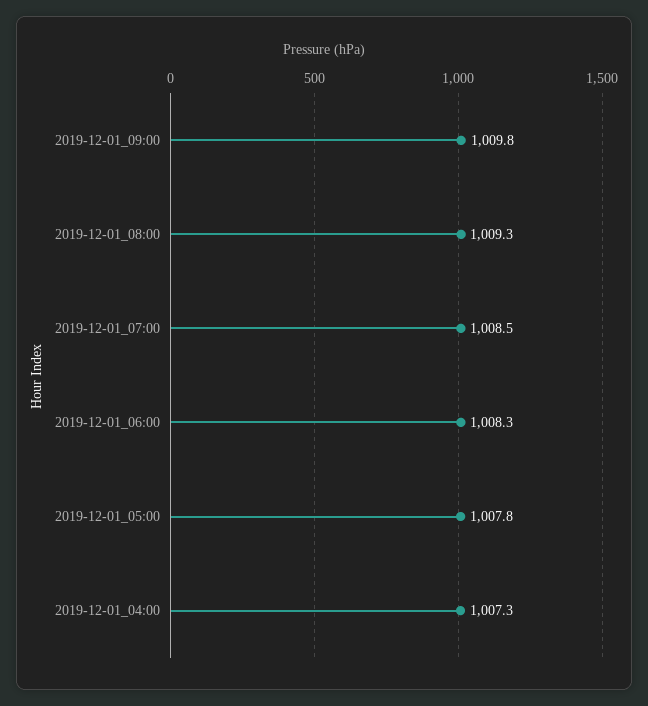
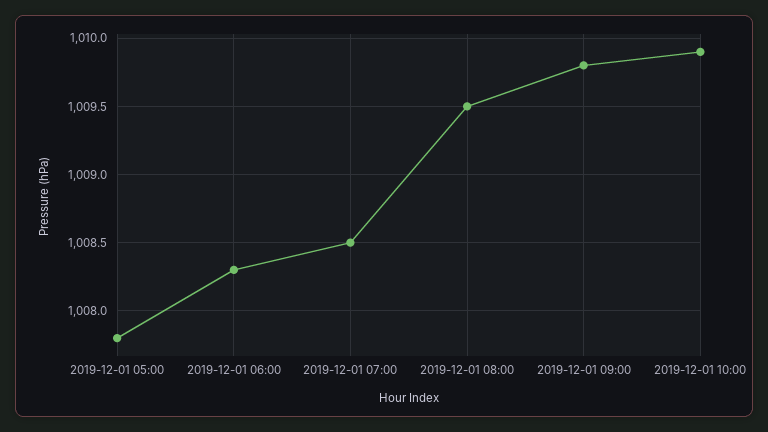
2019-12-01_08:00: 1009.3 -> 1009.5
2019-12-01_04:00: 1007.3 -> none
2019-12-01 10:00: none -> 1009.9

